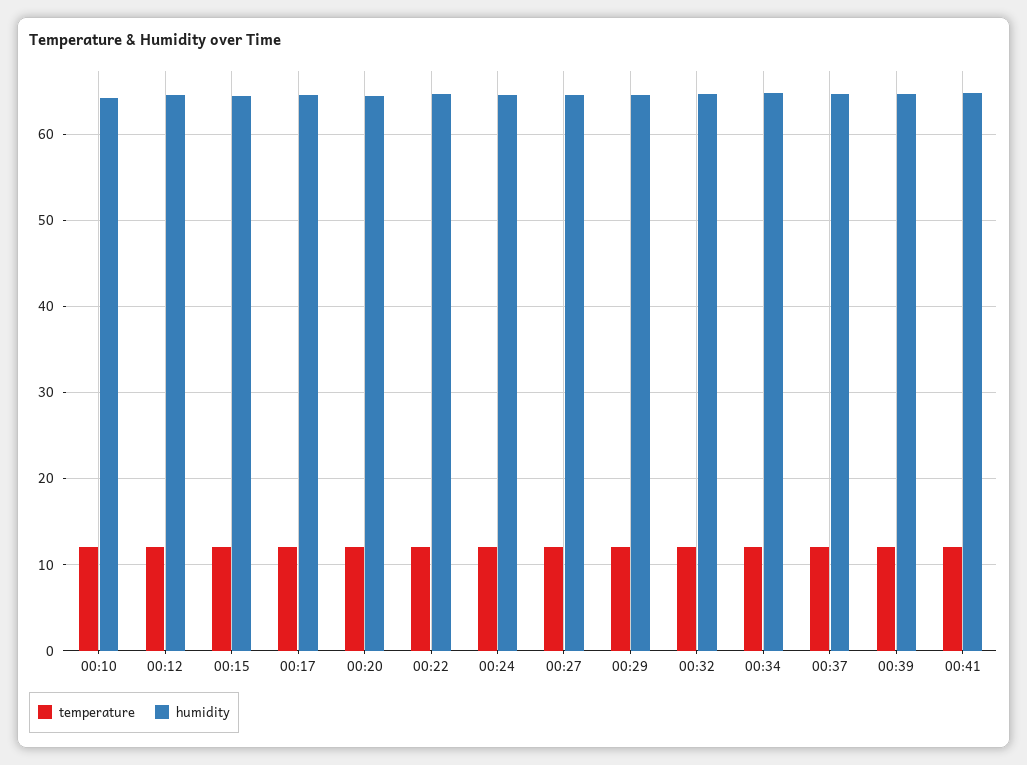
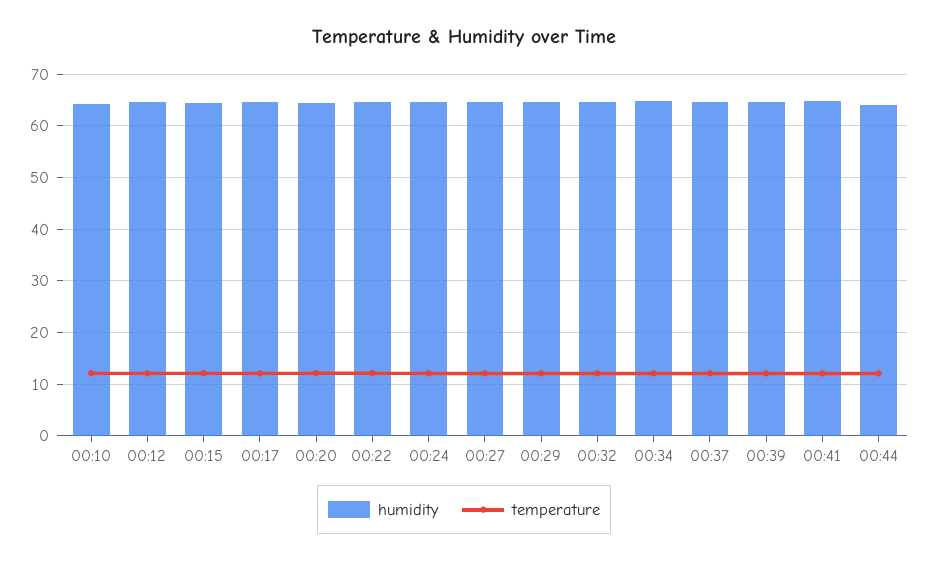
humidity, 00:44: none -> 64
temperature, 00:44: none -> 12

